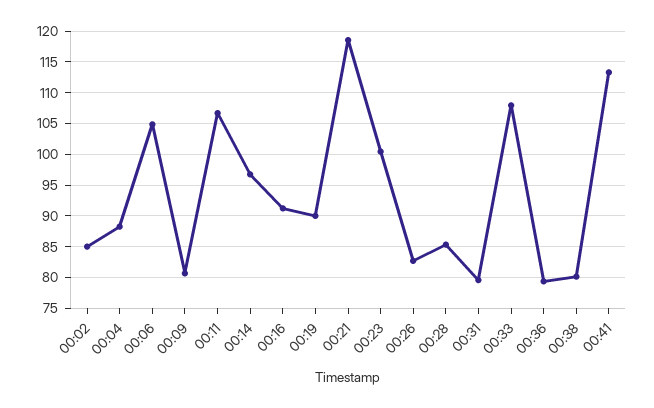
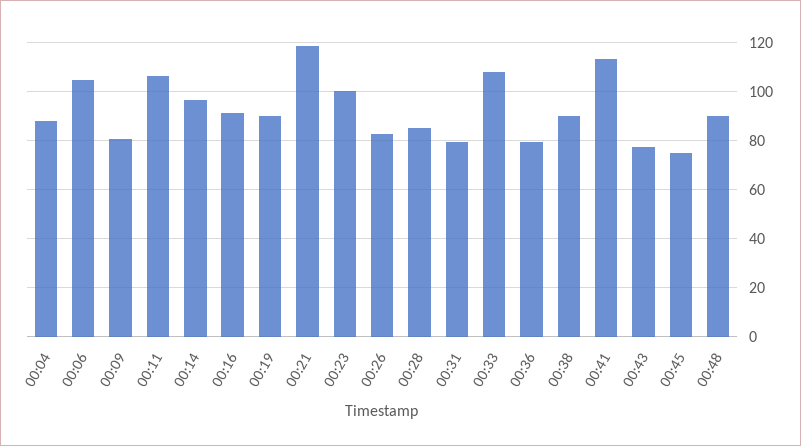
00:02: 85 -> none
00:38: 80 -> 90
00:43: none -> 77.5
00:45: none -> 75
00:48: none -> 90

